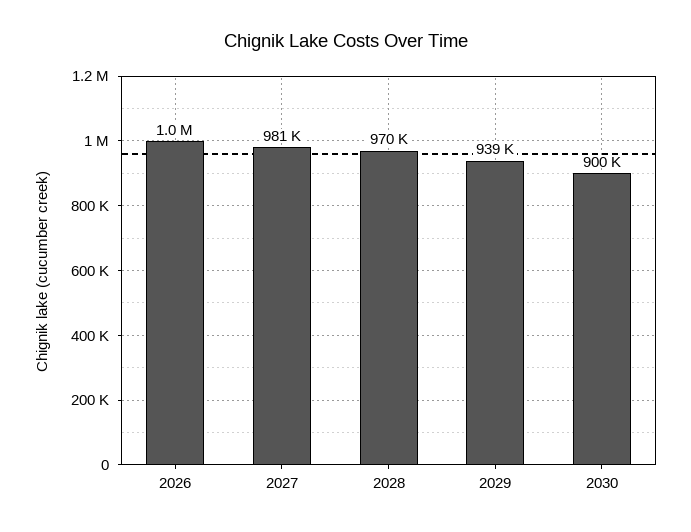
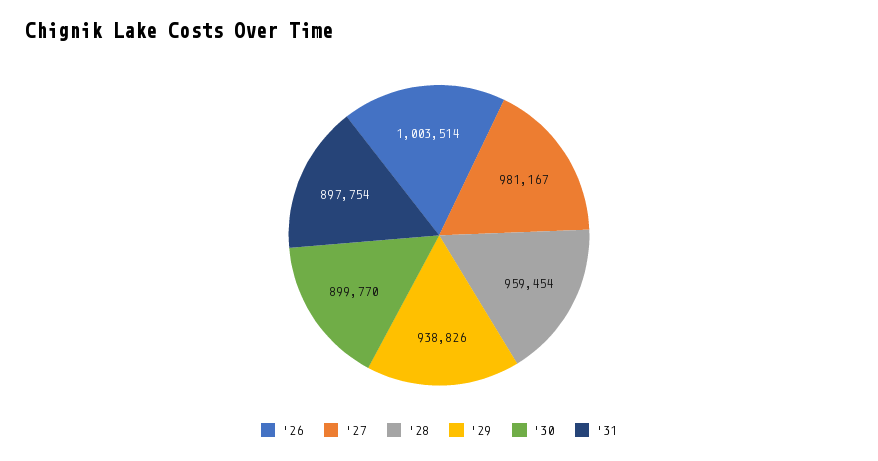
2028: 970000 -> 959454
'31: none -> 897754

